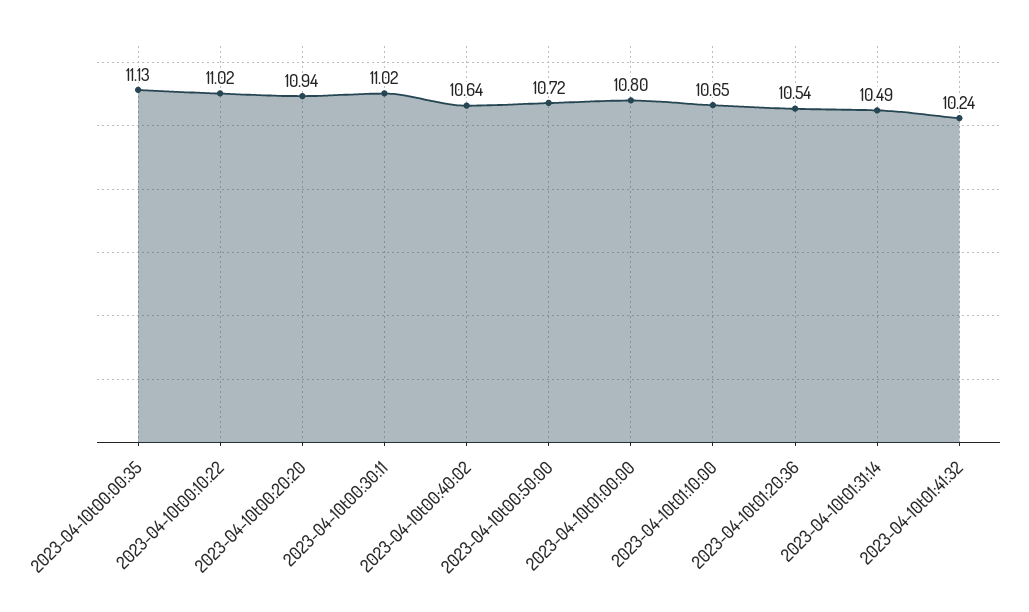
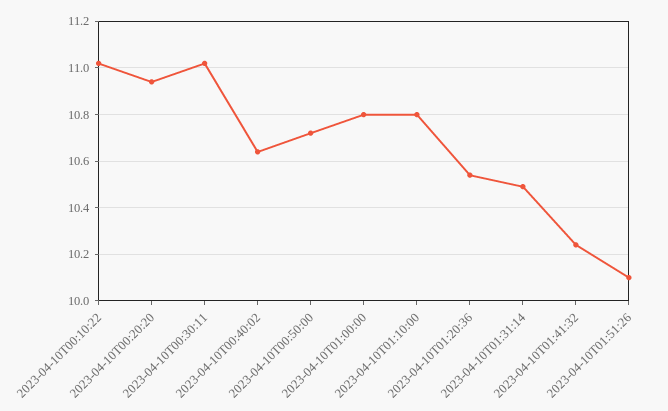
2023-04-10t00:00:35: 11.13 -> none
2023-04-10t01:10:00: 10.65 -> 10.8
2023-04-10T01:51:26: none -> 10.1

